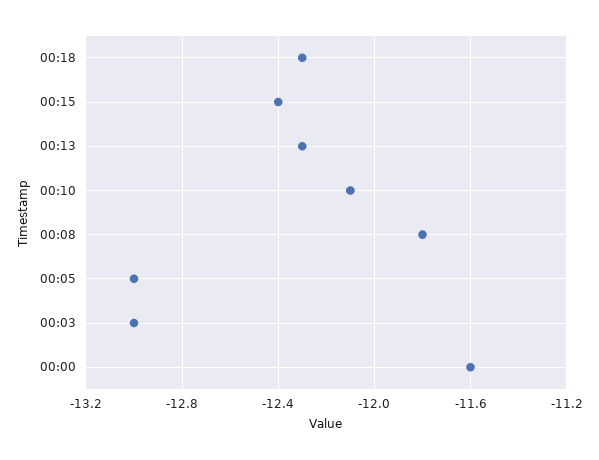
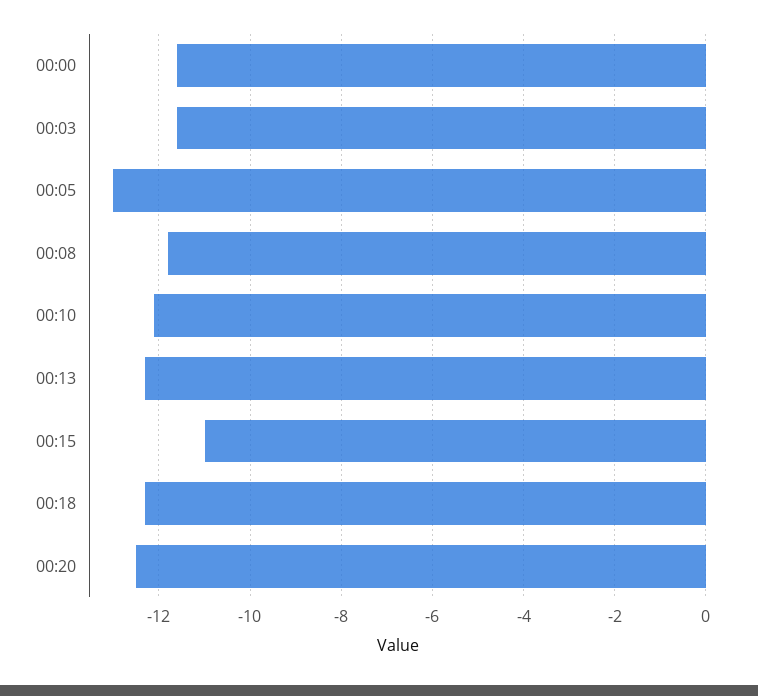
00:15: -12.4 -> -11
00:03: -13 -> -11.5
00:20: none -> -12.5

